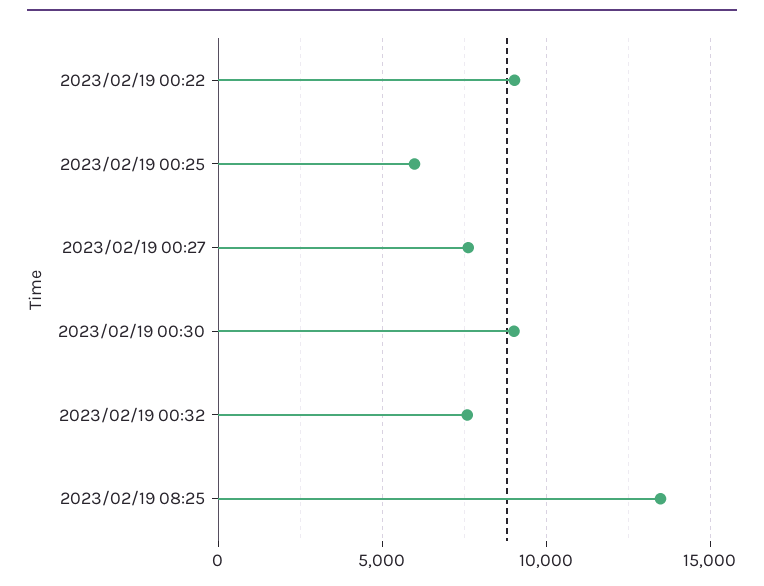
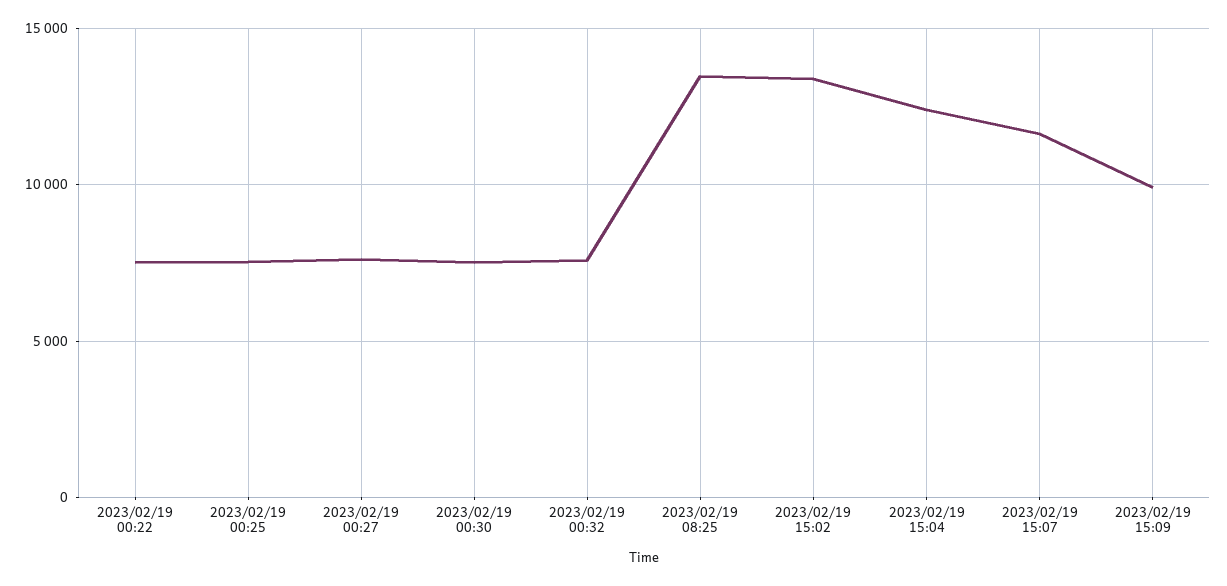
2023/02/19 00:22: 9000 -> 7500
2023/02/19 00:25: 6000 -> 7500
2023/02/19 00:30: 9000 -> 7500
2023/02/19 15:02: none -> 13500
2023/02/19 15:04: none -> 12500
2023/02/19 15:07: none -> 11500
2023/02/19 15:09: none -> 10000

